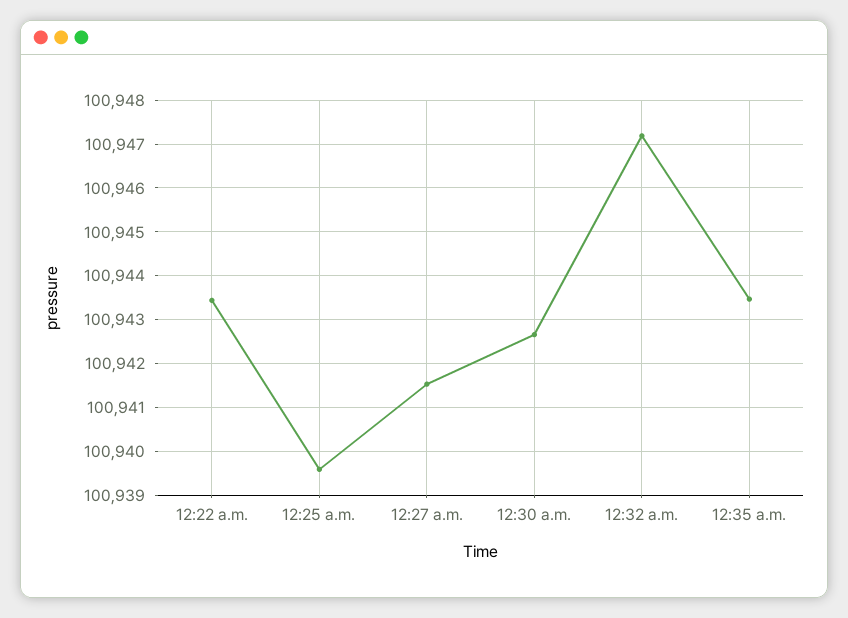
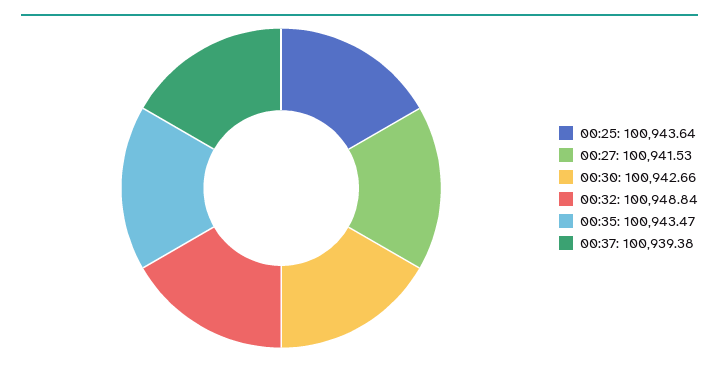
12:22 a.m.: 100943.4 -> none
12:25 a.m.: 100939.6 -> 100943.64
12:32 a.m.: 100947.2 -> 100948.84
00:37: none -> 100939.38

